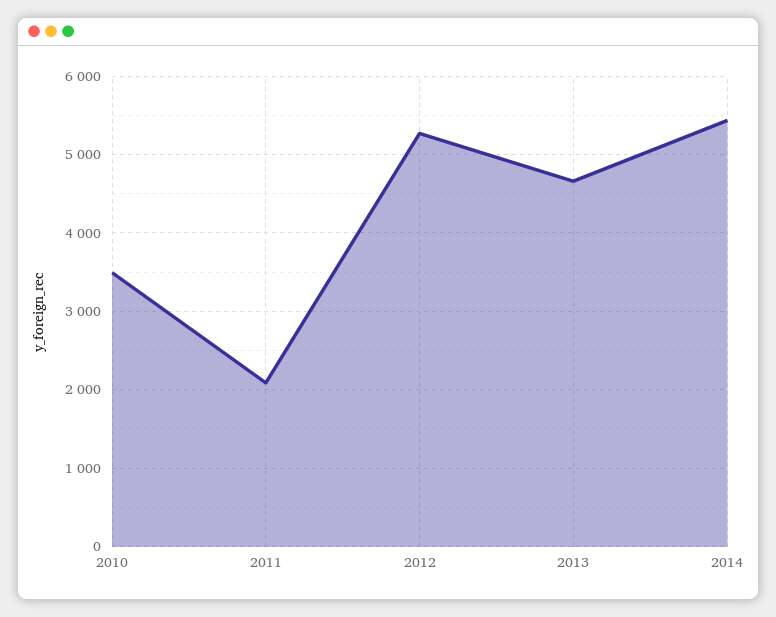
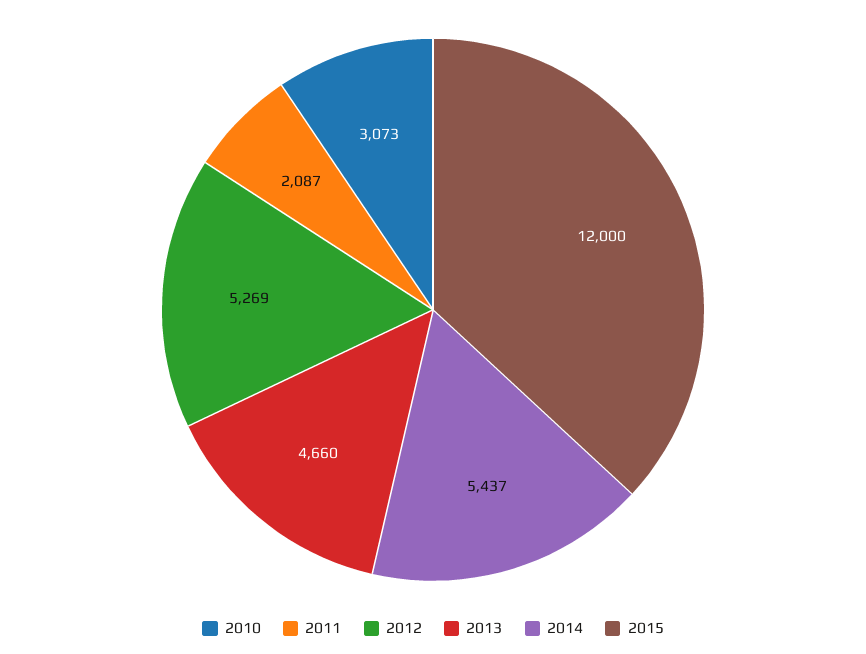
2010: 3500 -> 3073
2015: none -> 12000

